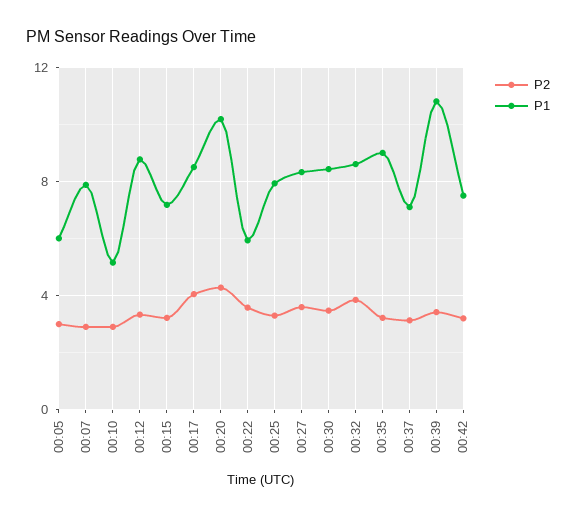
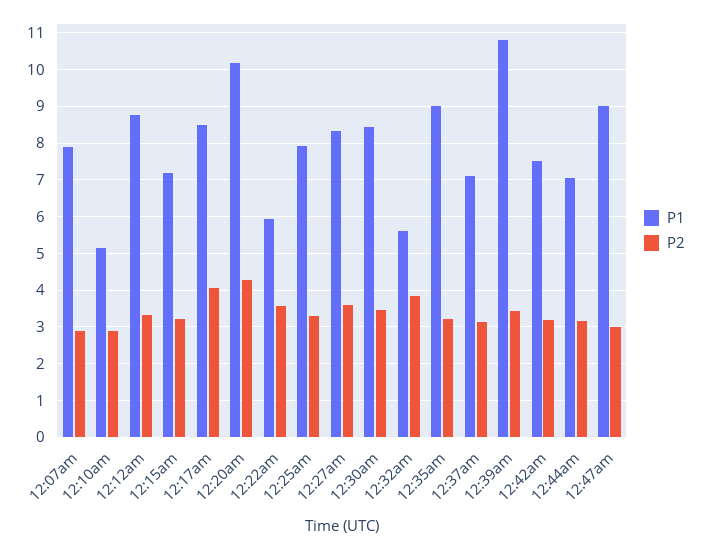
P2, 00:05: 3 -> none
P1, 00:05: 6 -> none
P1, 00:32: 8.5 -> 5.6
P1, 12:44am: none -> 7
P2, 12:44am: none -> 3.2
P1, 12:47am: none -> 9
P2, 12:47am: none -> 3

